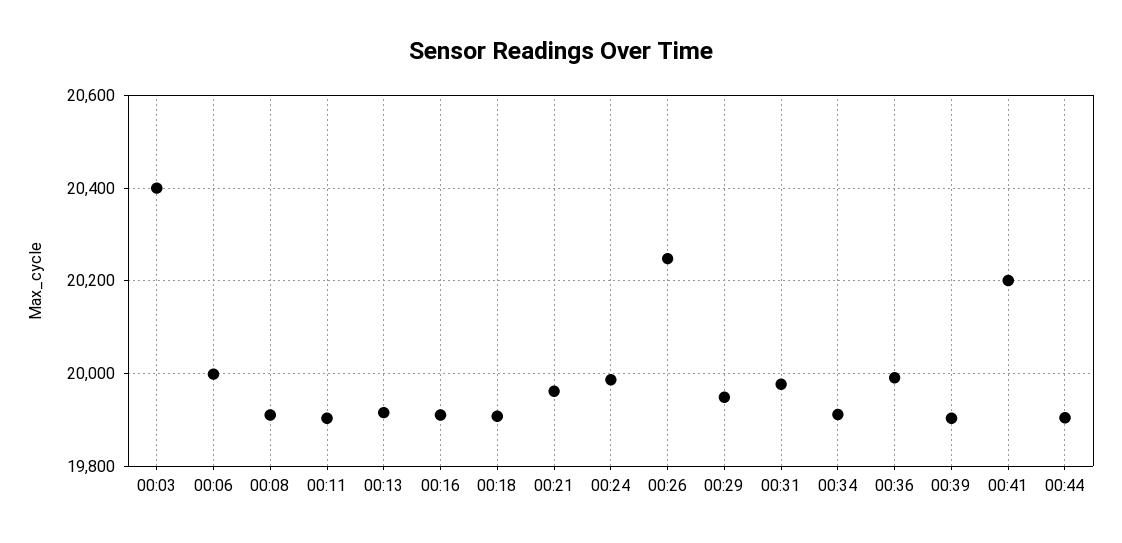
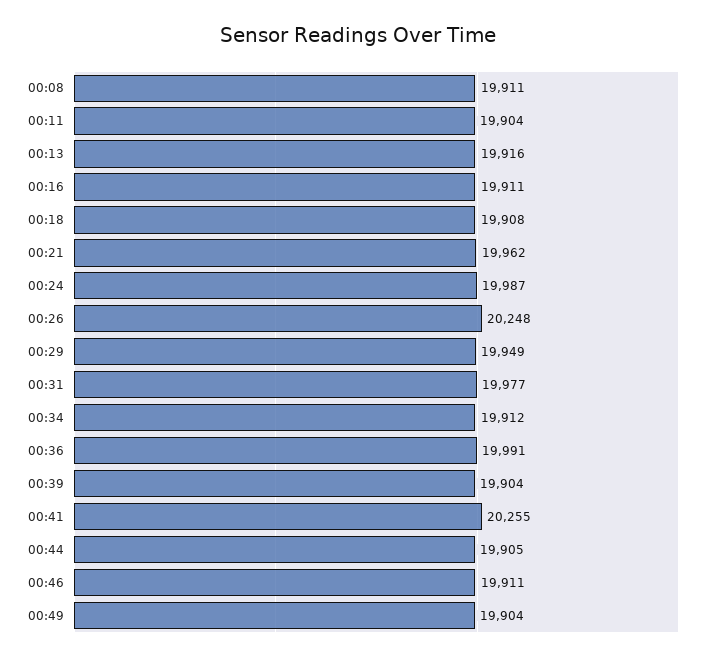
00:03: 20400 -> none
00:06: 20000 -> none
00:41: 20200 -> 20255
00:46: none -> 19911
00:49: none -> 19904

